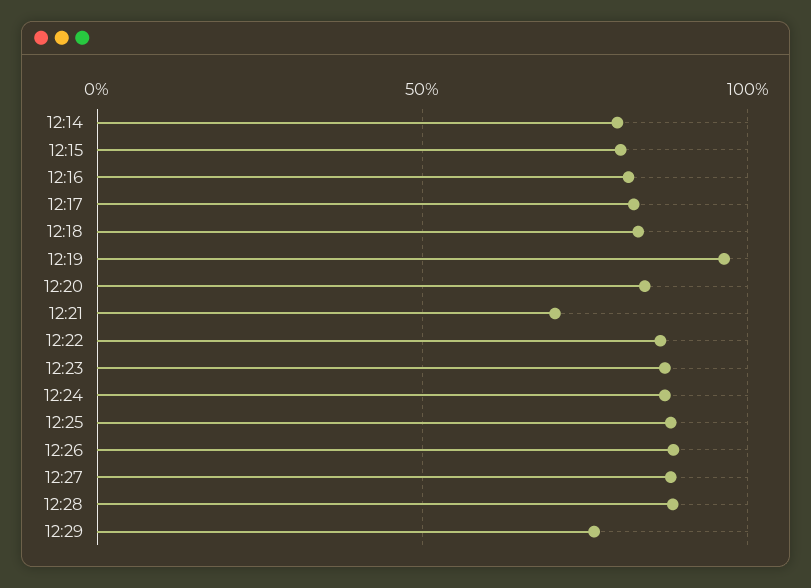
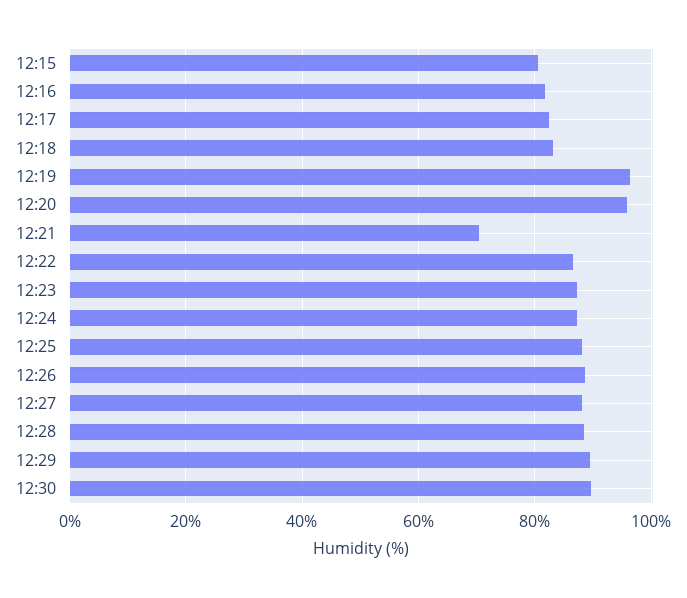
12:14: 80 -> none
12:20: 85 -> 96
12:29: 75 -> 90
12:30: none -> 90

